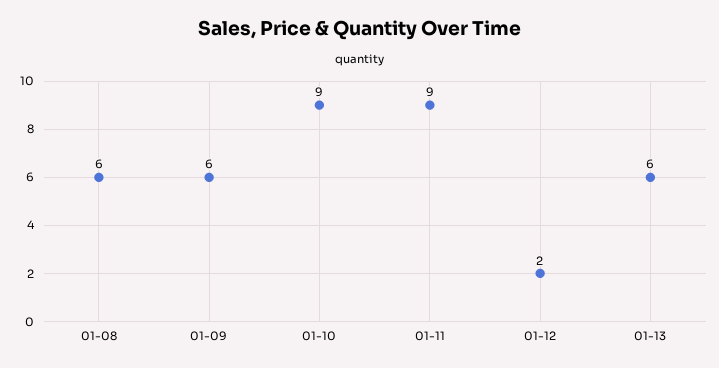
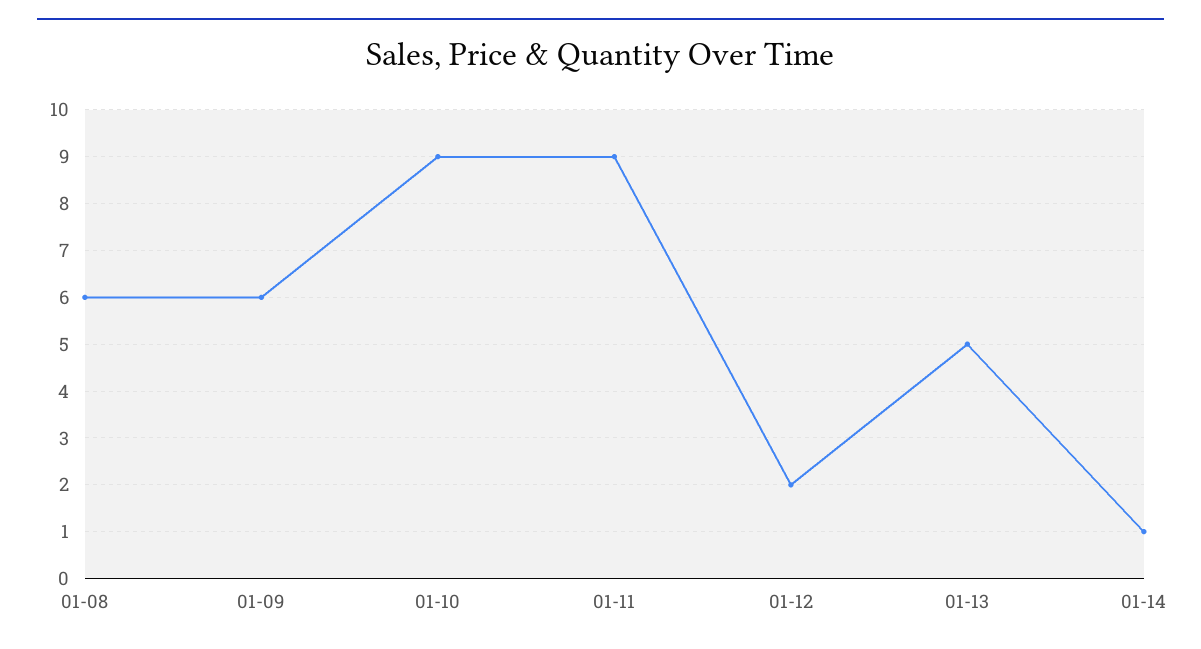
01-13: 6 -> 5
01-14: none -> 1

